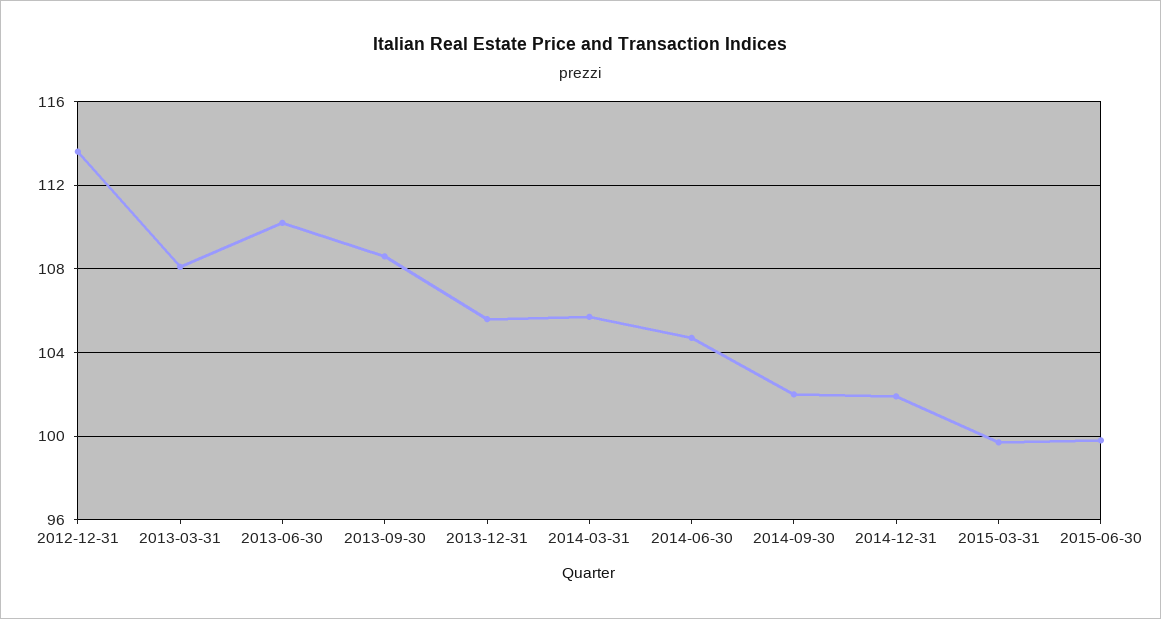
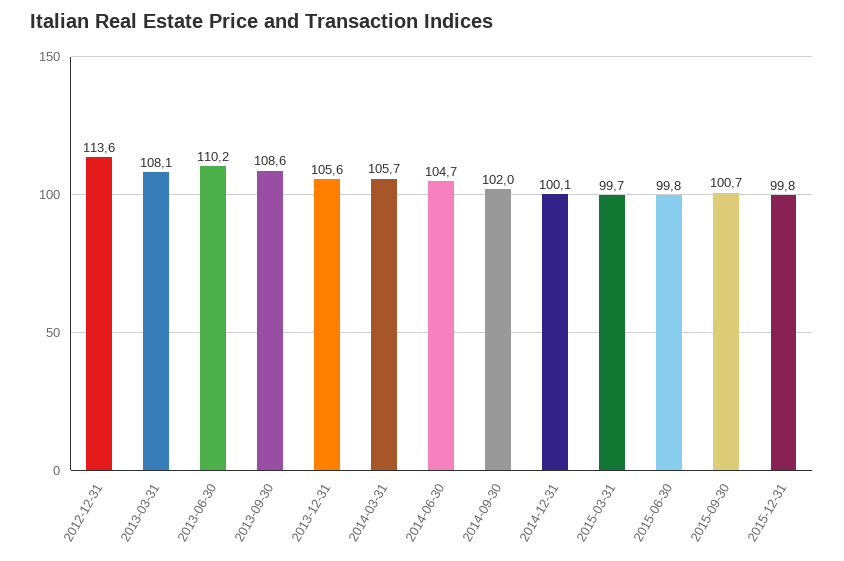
2014-12-31: 102 -> 100.1
2015-09-30: none -> 100.7
2015-12-31: none -> 99.8

